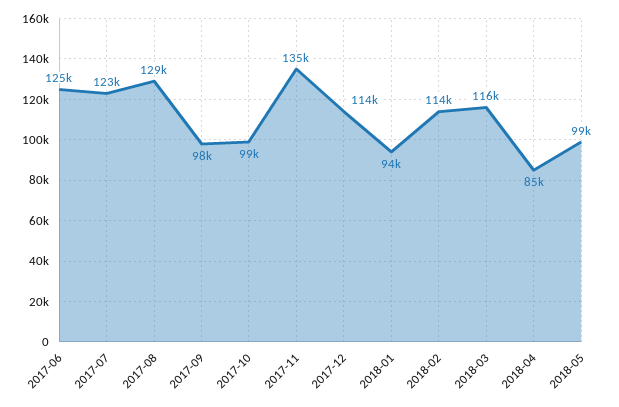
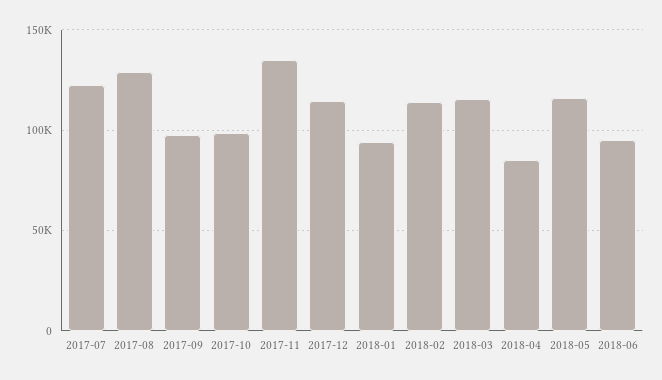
2017-06: 125000 -> none
2018-05: 99000 -> 115000
2018-06: none -> 95000

